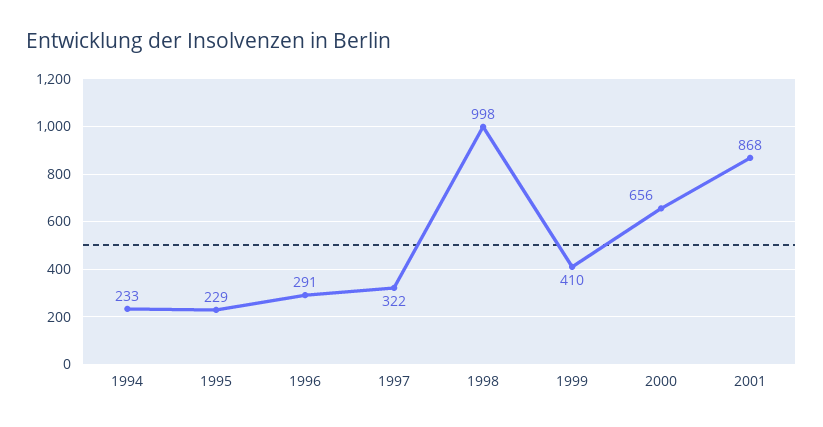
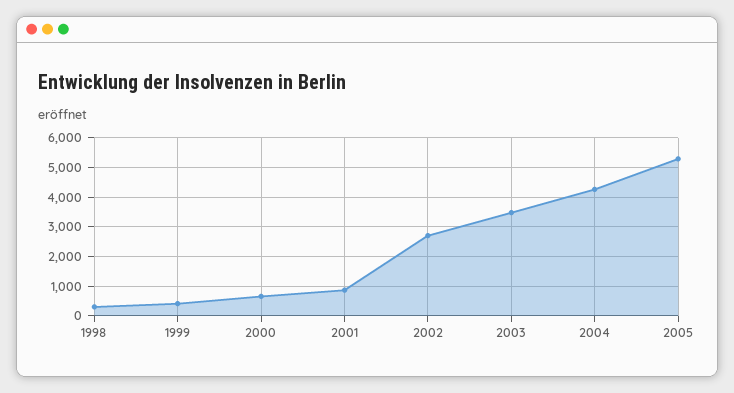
1994: 233 -> none
1995: 229 -> none
1996: 291 -> none
1997: 322 -> none
1998: 998 -> 250
2002: none -> 2750
2003: none -> 3500
2004: none -> 4250
2005: none -> 5250

